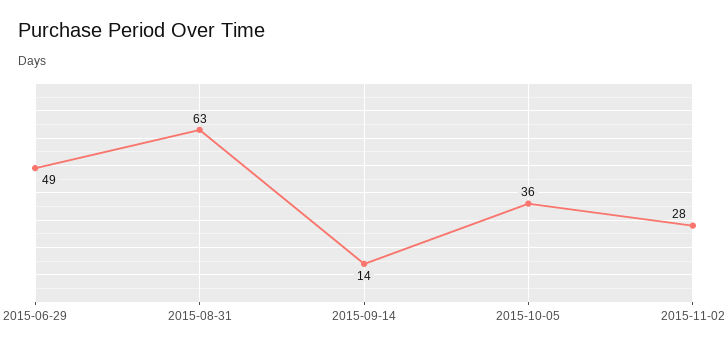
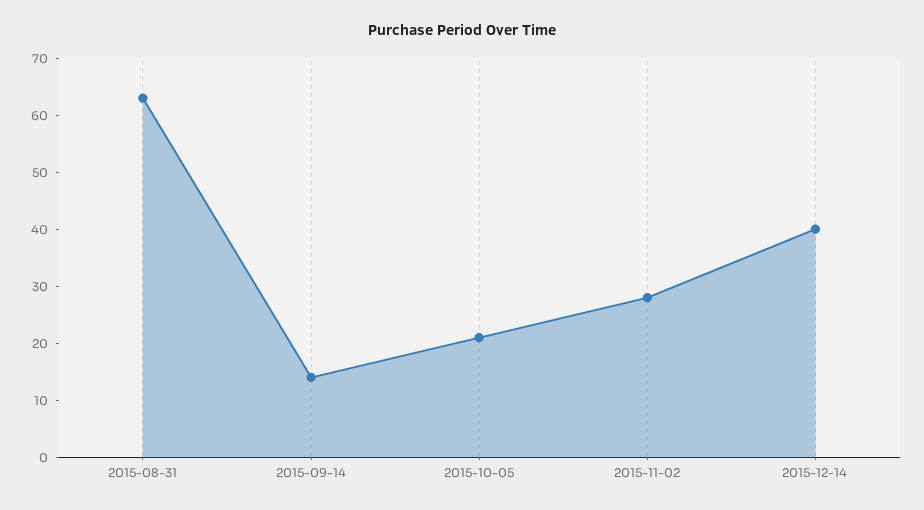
2015-06-29: 49 -> none
2015-10-05: 36 -> 20
2015-12-14: none -> 40

